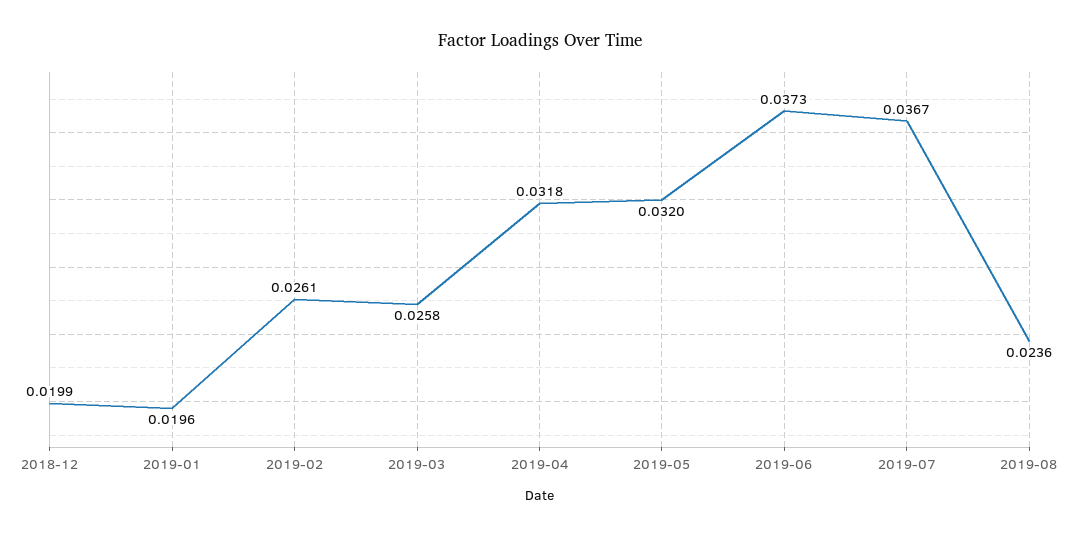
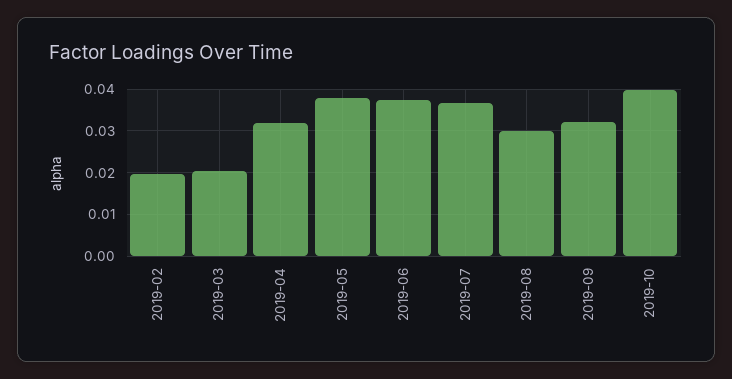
2018-12: 0.0199 -> none
2019-01: 0.0196 -> none
2019-02: 0.0261 -> 0.02
2019-03: 0.0258 -> 0.02
2019-05: 0.032 -> 0.038
2019-08: 0.0236 -> 0.03
2019-09: none -> 0.032
2019-10: none -> 0.04

